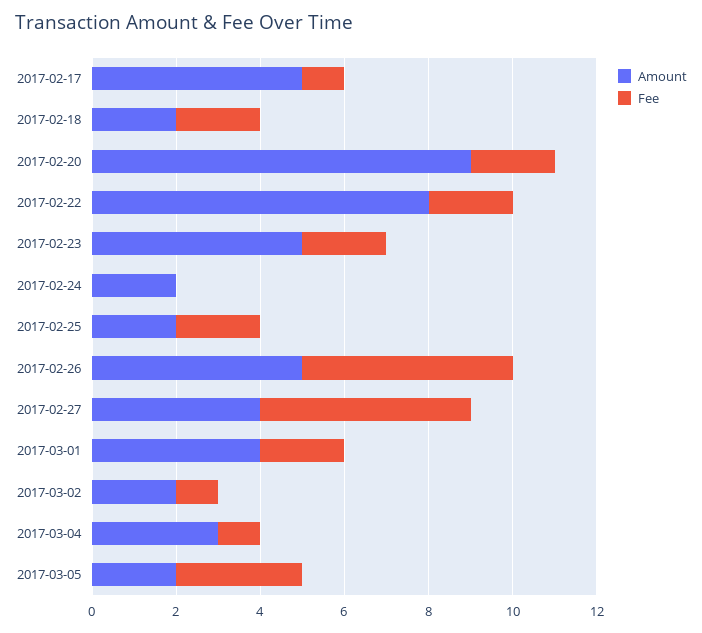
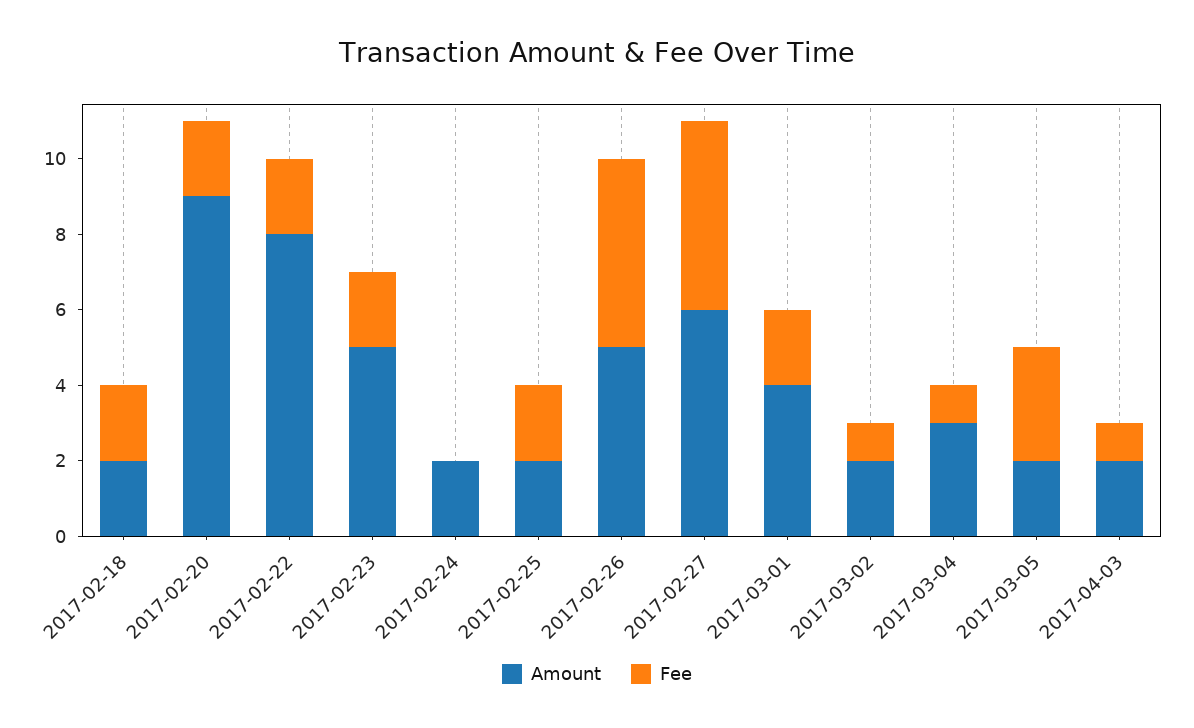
Amount, 2017-02-17: 5 -> none
Fee, 2017-02-17: 1 -> none
Amount, 2017-02-27: 4 -> 6
Amount, 2017-04-03: none -> 2
Fee, 2017-04-03: none -> 1

